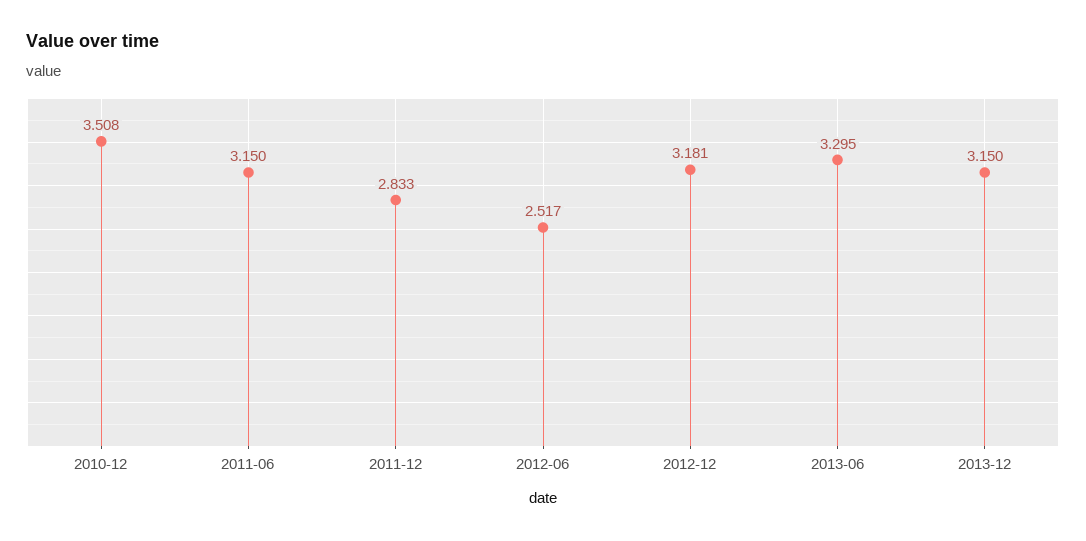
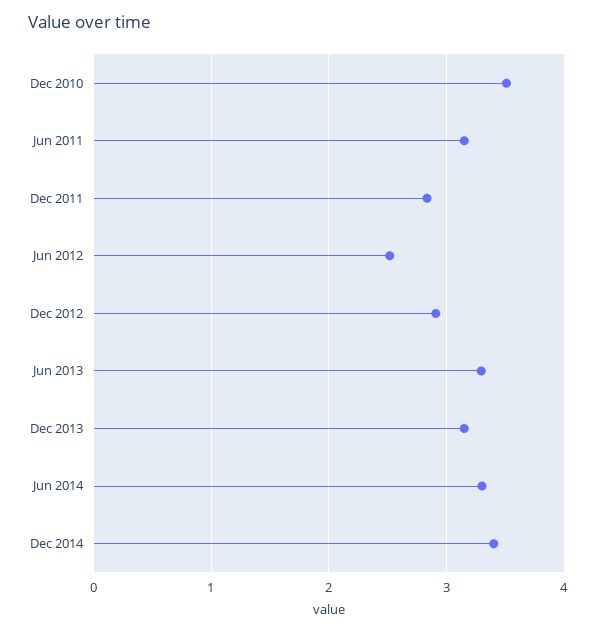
2012-12: 3.181 -> 2.9
Jun 2014: none -> 3.3
Dec 2014: none -> 3.4

